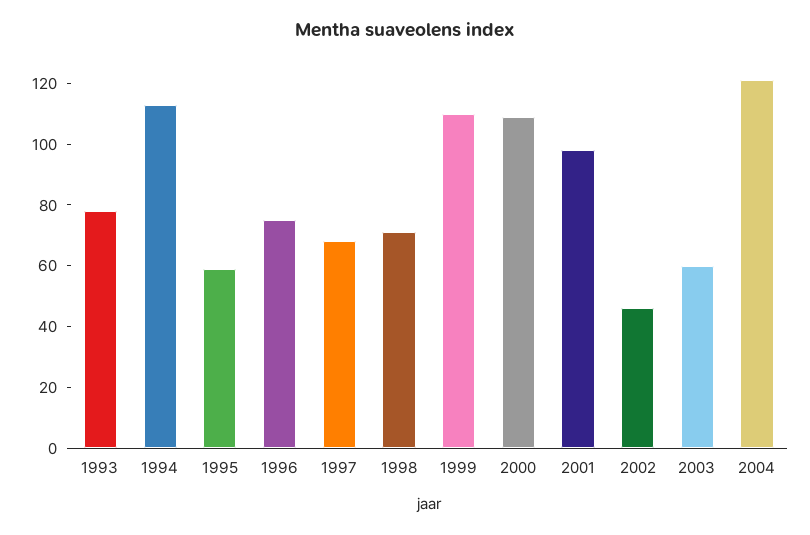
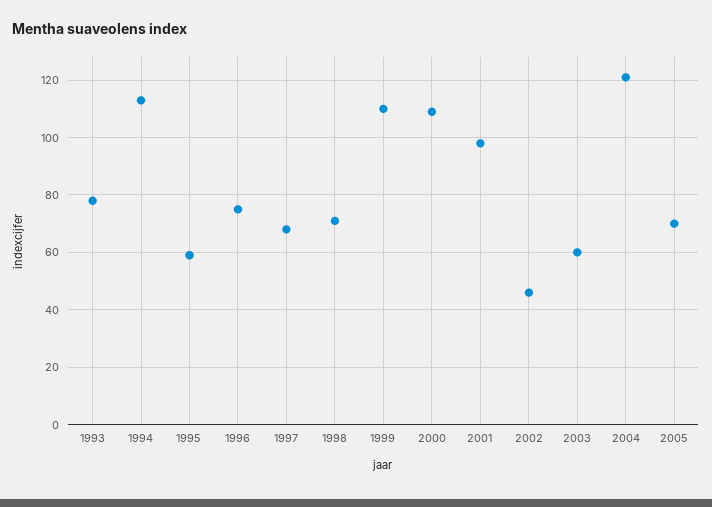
2005: none -> 70

